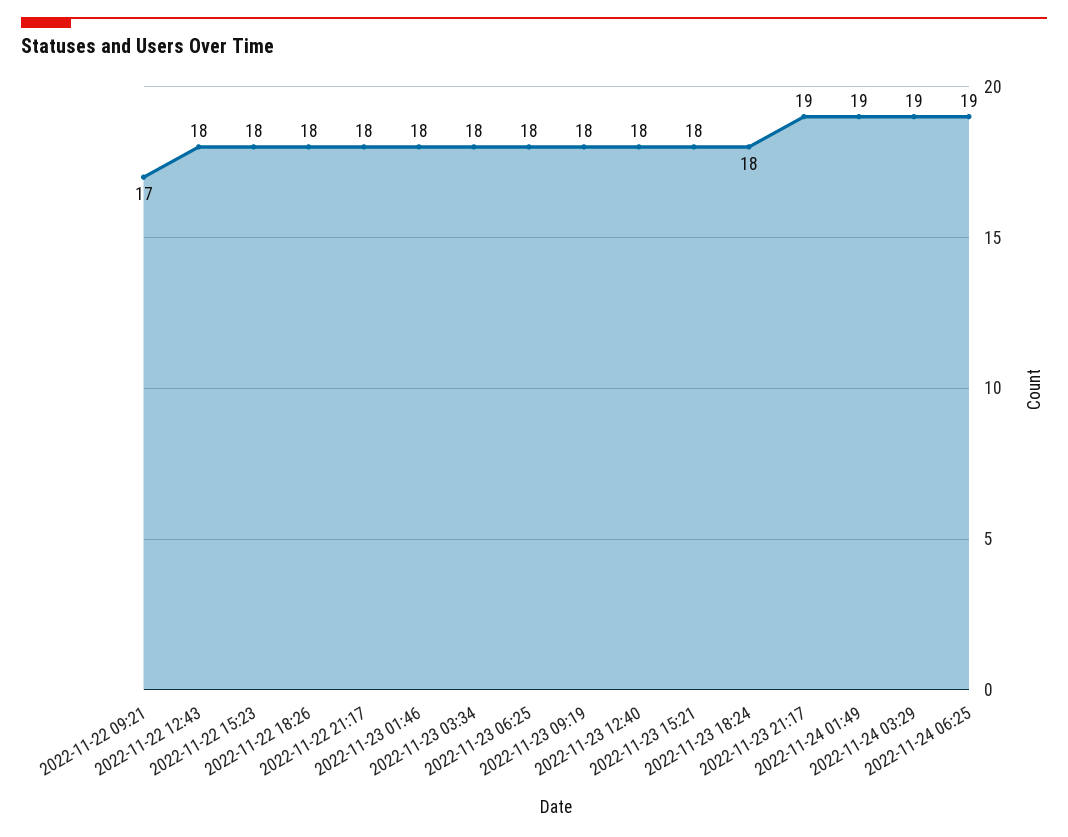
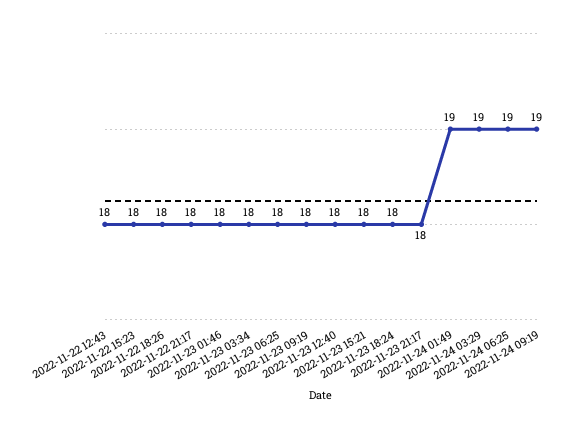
2022-11-22 09:21: 17 -> none
2022-11-23 21:17: 19 -> 18
2022-11-24 09:19: none -> 19

